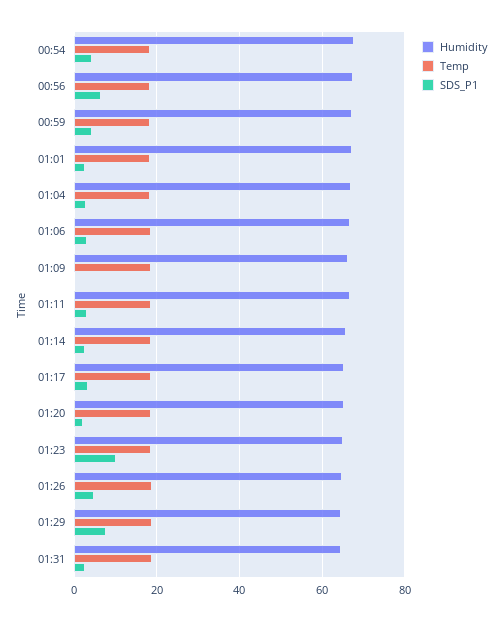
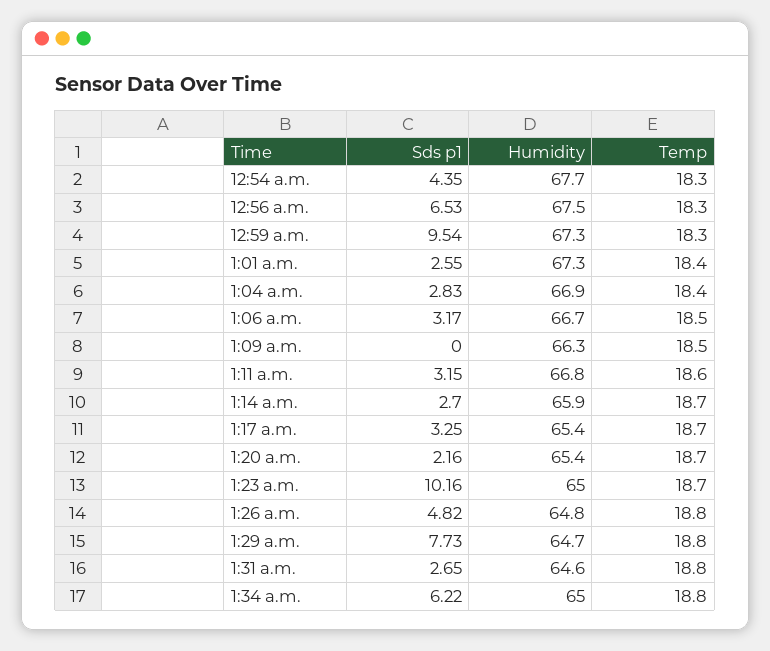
SDS_P1, 00:59: 4 -> 9.54
SDS_P1, 1:34 a.m.: none -> 6.22
Humidity, 1:34 a.m.: none -> 65
Temp, 1:34 a.m.: none -> 18.8

